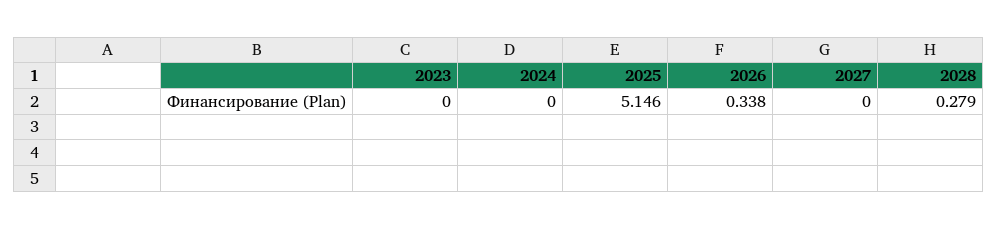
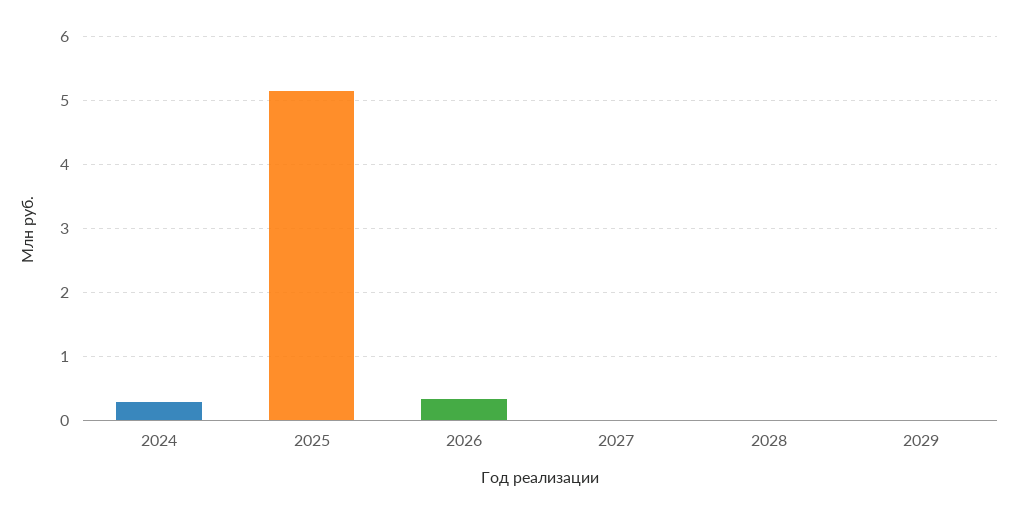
2023: 0 -> none
2024: 0 -> 0.3
2028: 0.279 -> 0
2029: none -> 0

